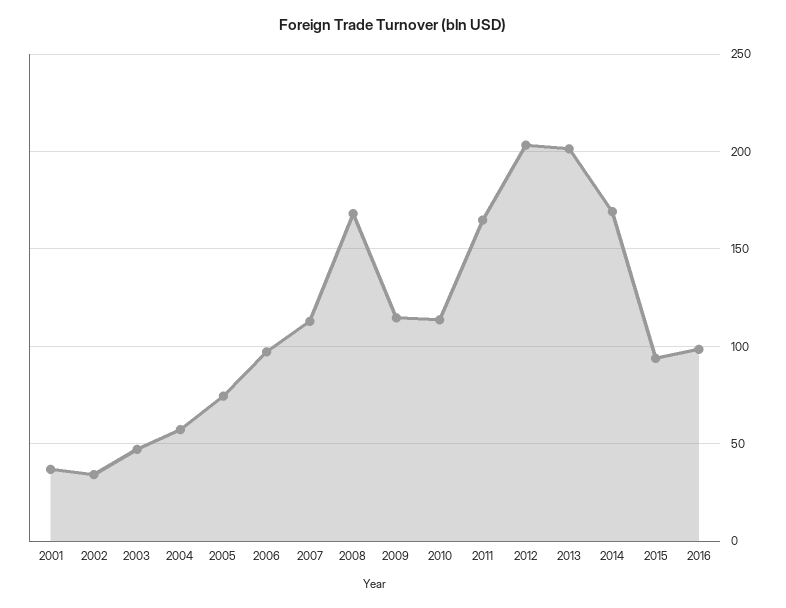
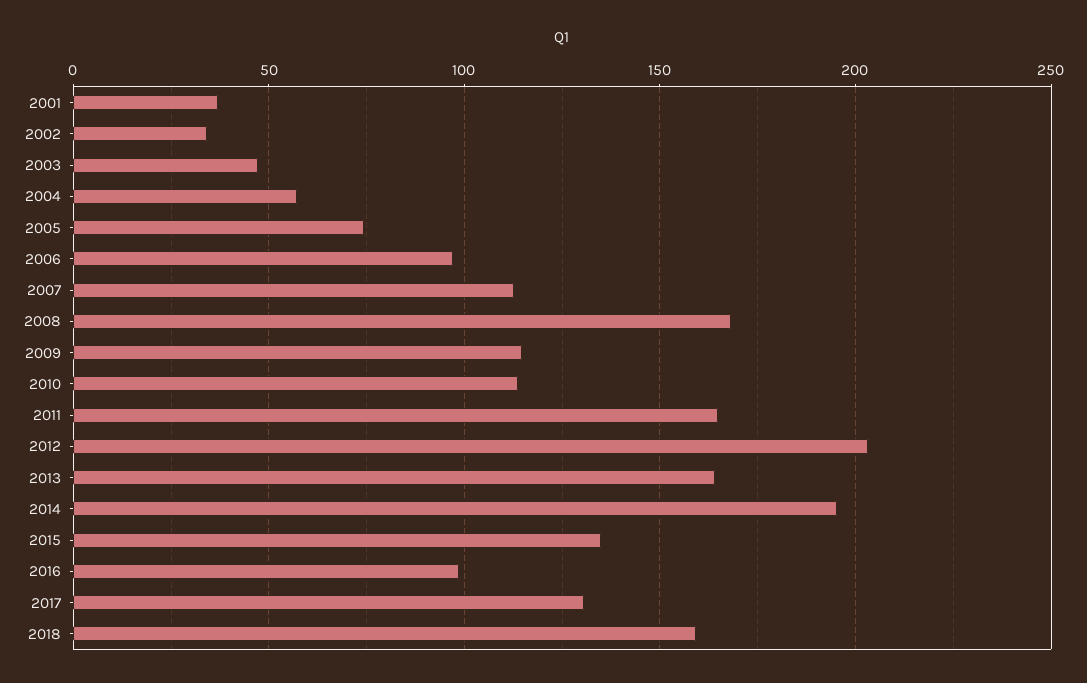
2013: 200 -> 165
2014: 170 -> 195
2015: 95 -> 135
2017: none -> 130
2018: none -> 160

